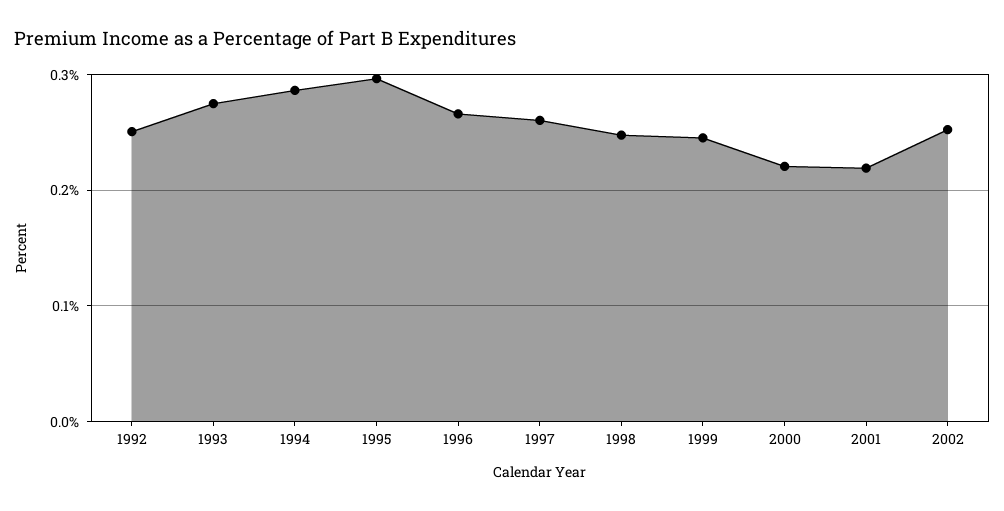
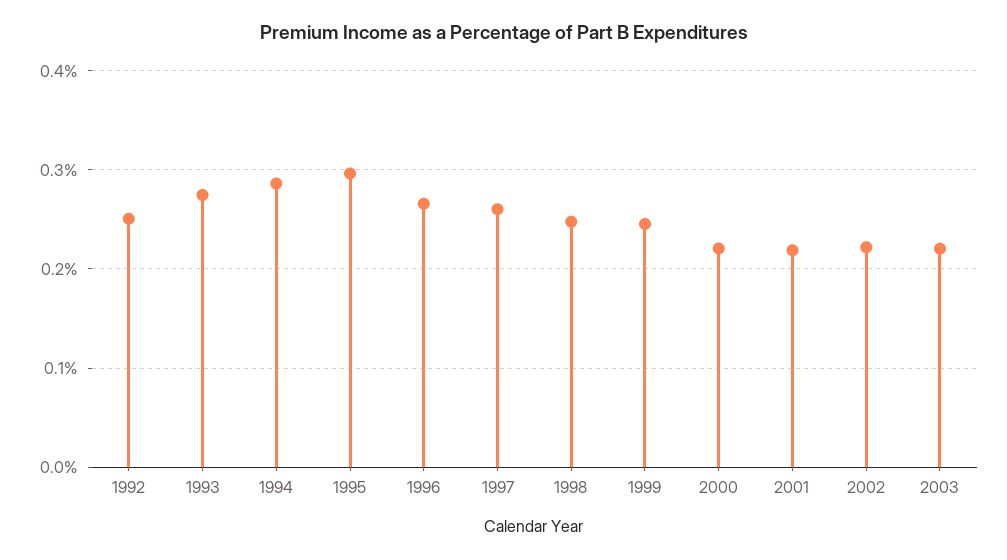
2002: 0.25 -> 0.22
2003: none -> 0.22

